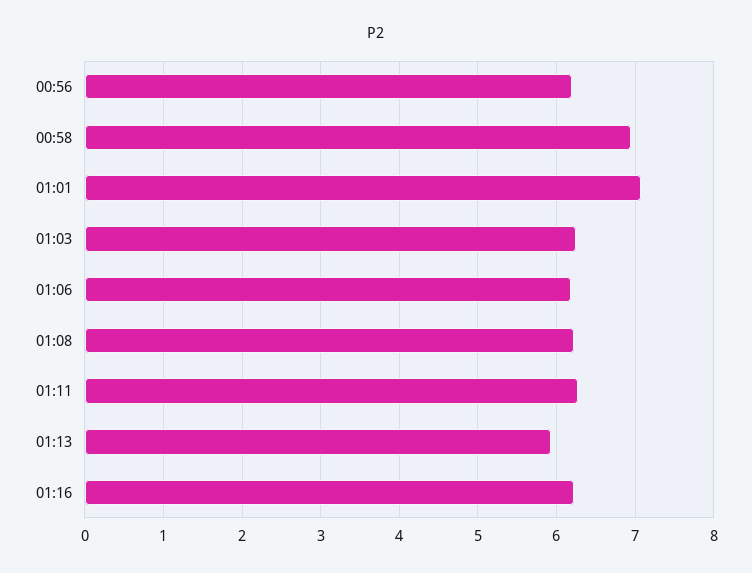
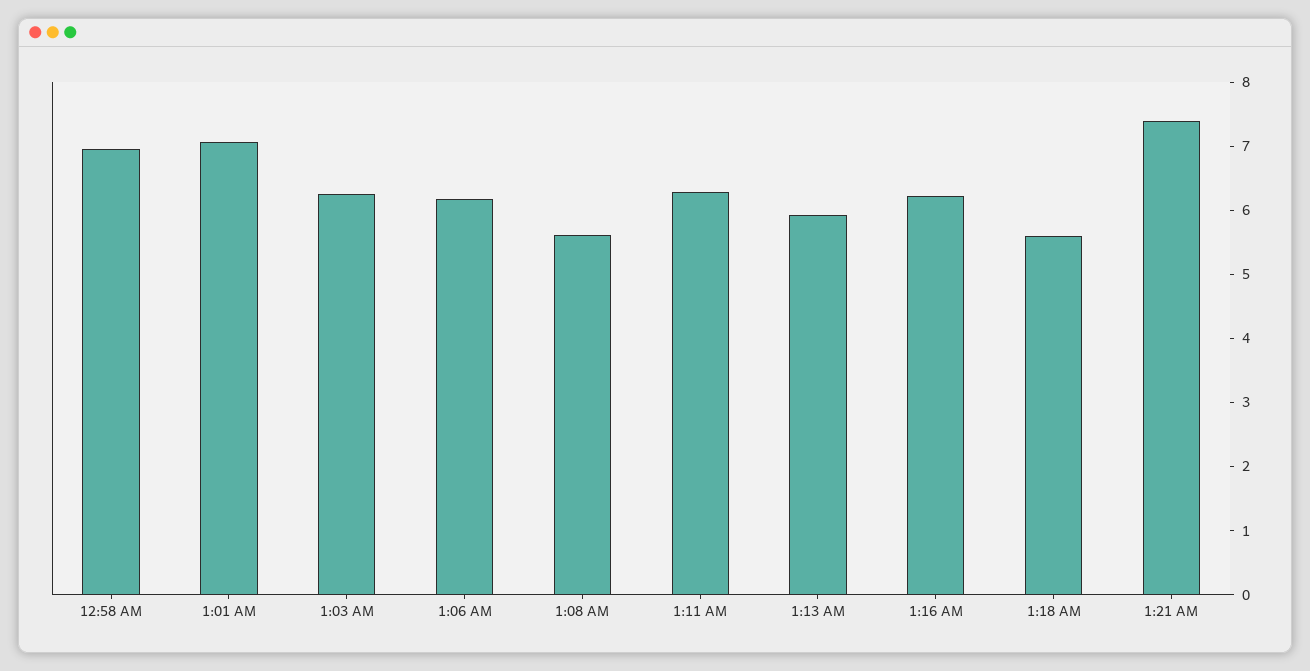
00:56: 6.2 -> none
01:08: 6.2 -> 5.6
1:18 AM: none -> 5.6
1:21 AM: none -> 7.4

